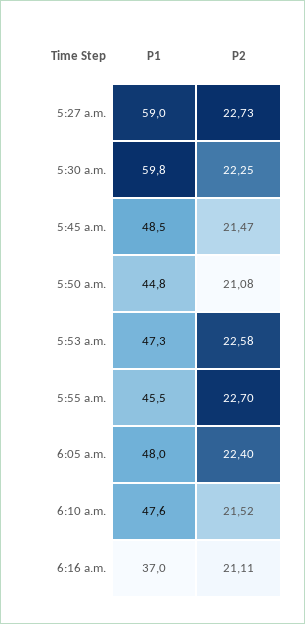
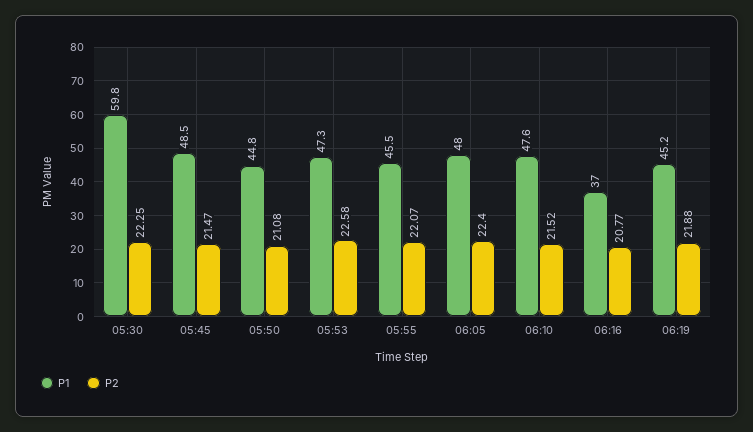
P1, 5:27 a.m.: 59 -> none
P2, 5:27 a.m.: 22.73 -> none
P2, 5:55 a.m.: 22.7 -> 22.07
P2, 6:16 a.m.: 21.11 -> 20.77
P1, 06:19: none -> 45.2
P2, 06:19: none -> 21.88

